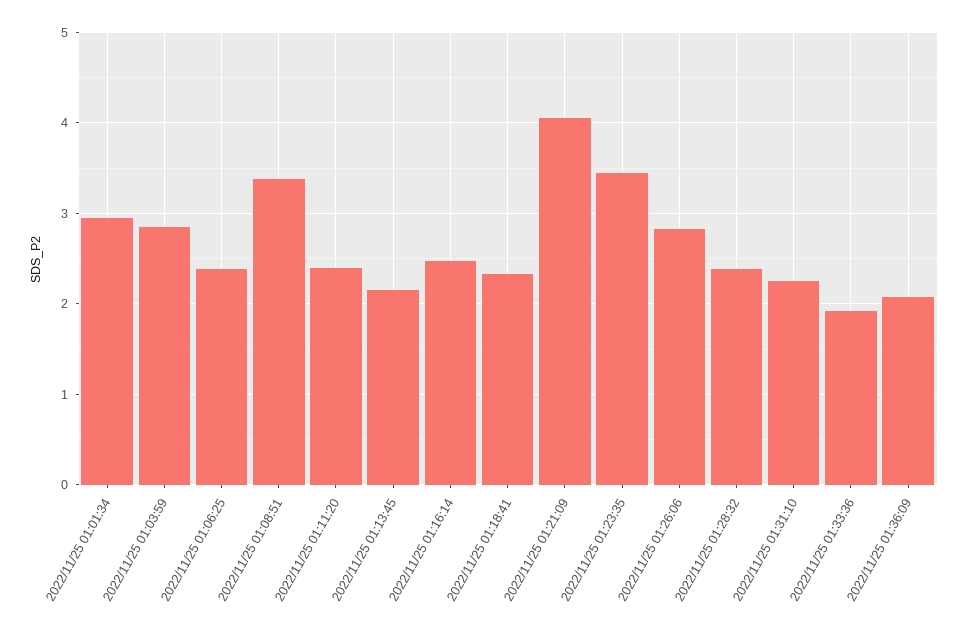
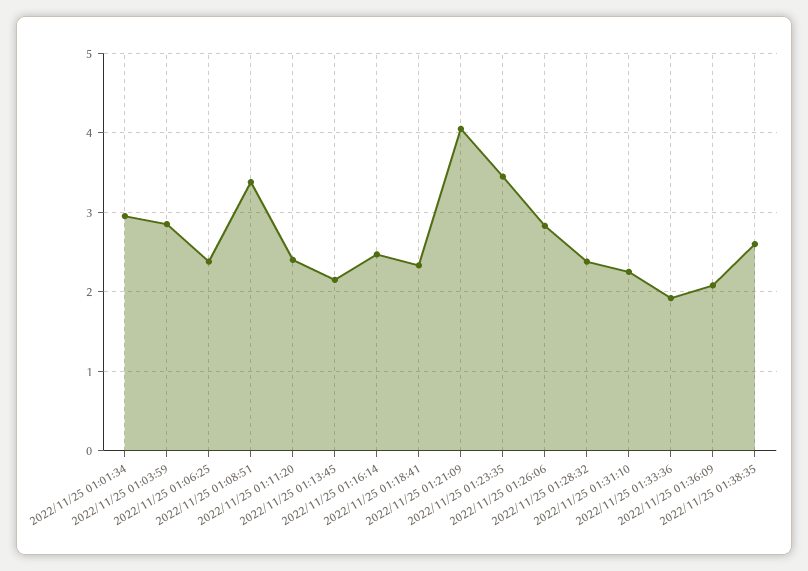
2022/11/25 01:38:35: none -> 2.6

